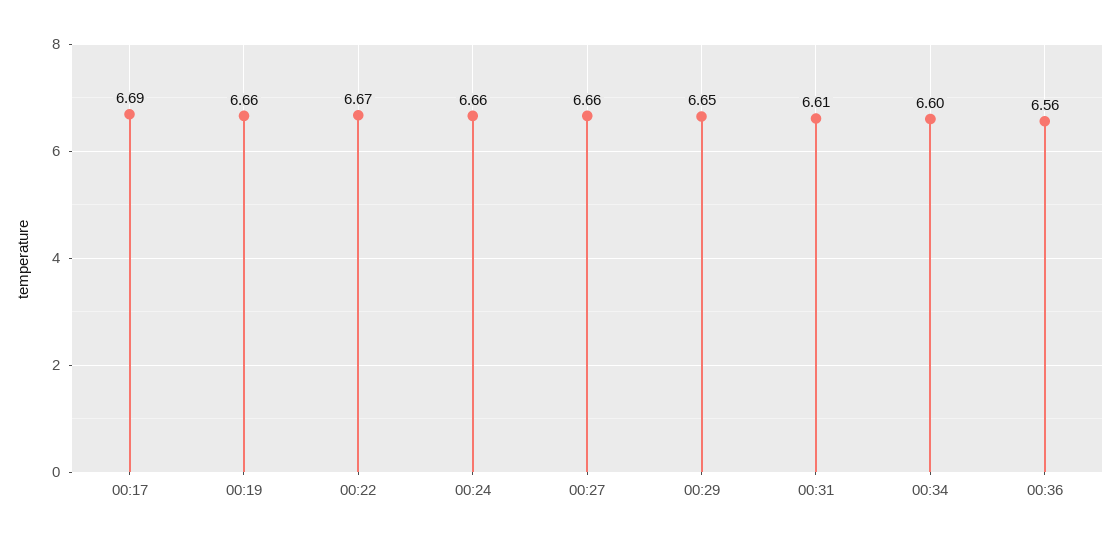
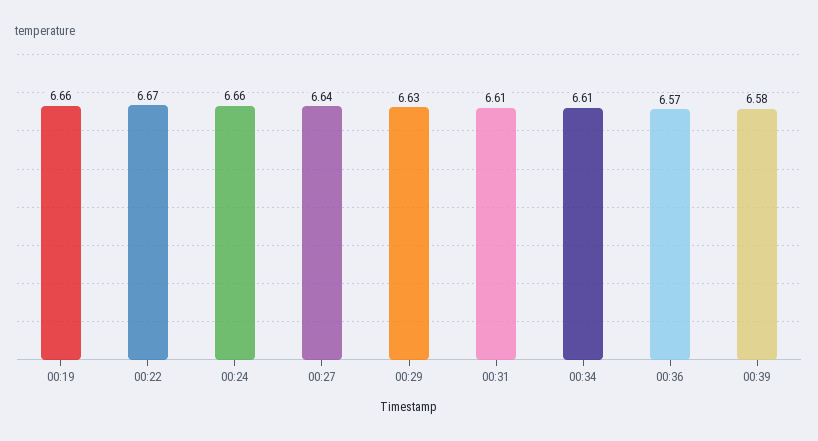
00:17: 6.69 -> none
00:27: 6.66 -> 6.64
00:29: 6.65 -> 6.63
00:34: 6.6 -> 6.61
00:36: 6.56 -> 6.57
00:39: none -> 6.58

